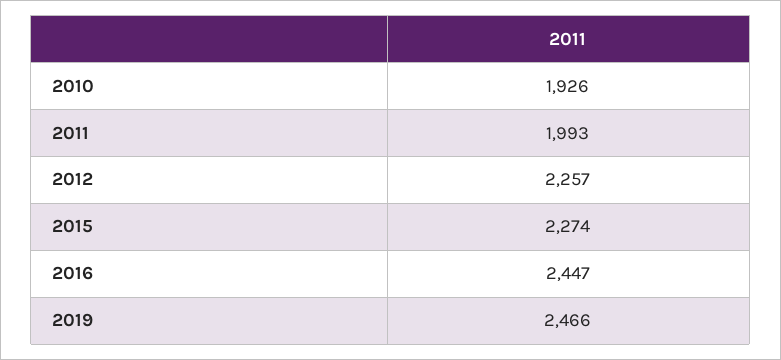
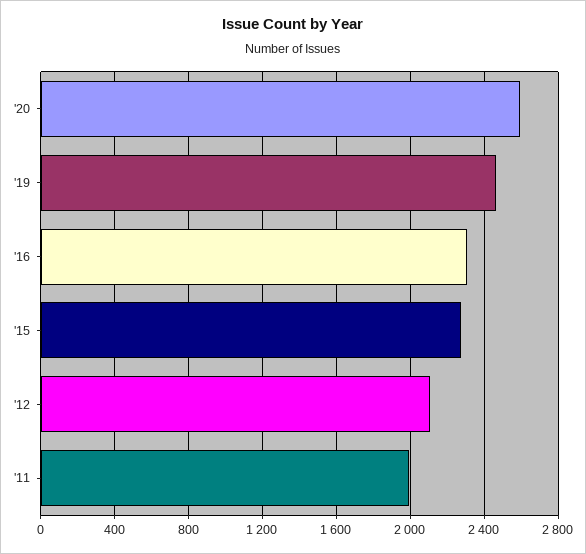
2010: 1926 -> none
2012: 2257 -> 2100
2016: 2447 -> 2300
'20: none -> 2600

